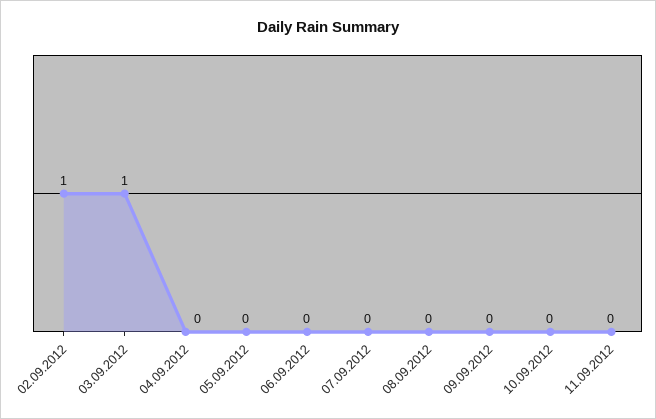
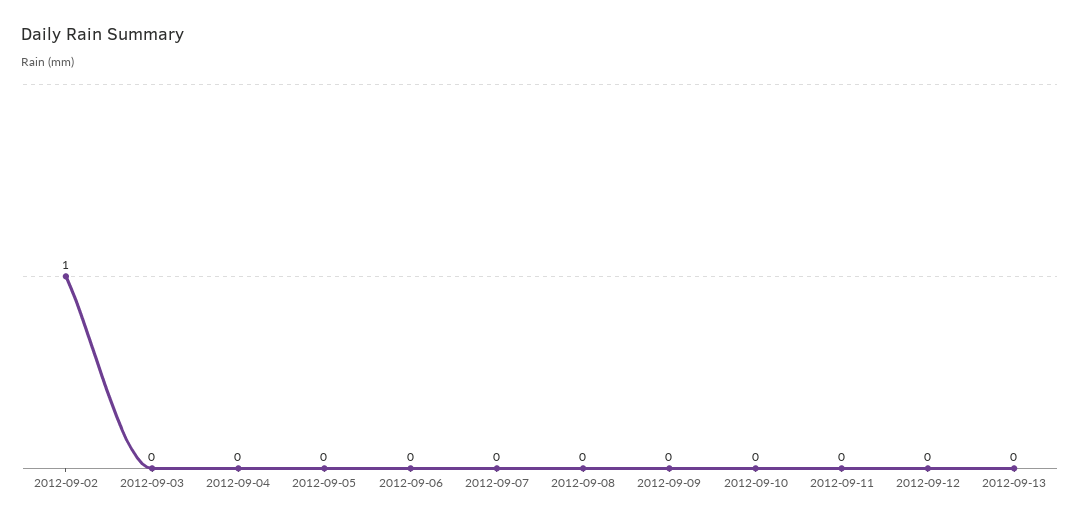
03.09.2012: 1 -> 0
2012-09-12: none -> 0
2012-09-13: none -> 0

